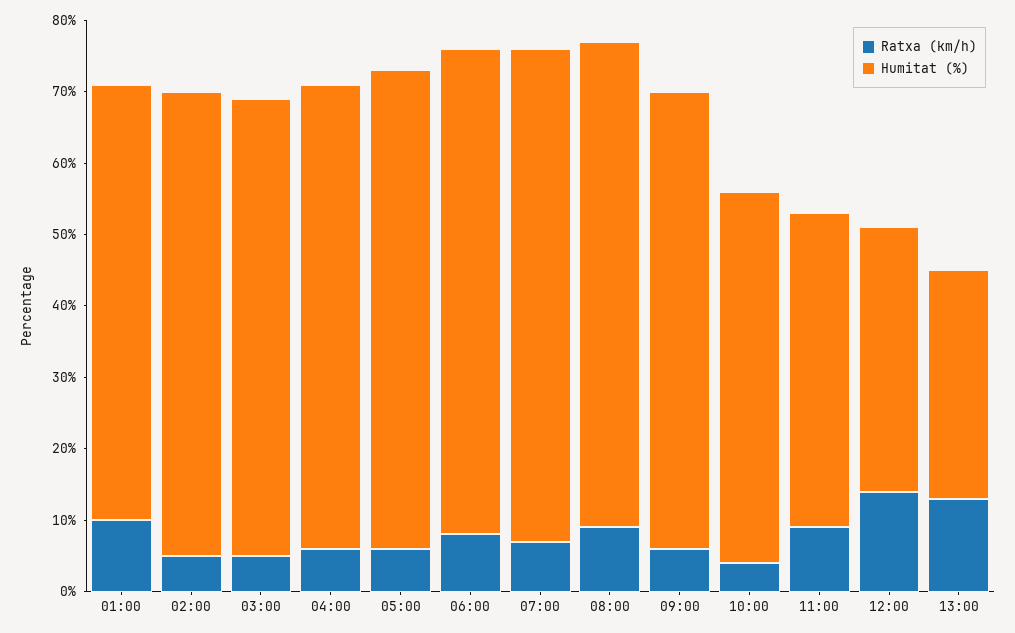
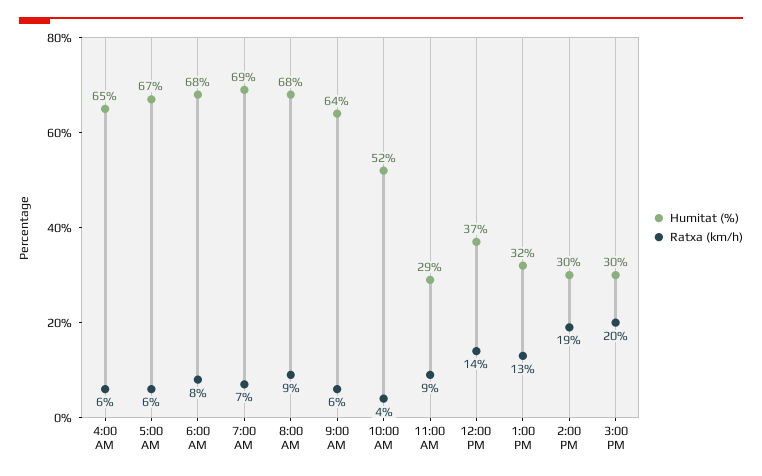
Ratxa (km/h), 01:00: 10 -> none
Humitat (%), 01:00: 60 -> none
Ratxa (km/h), 02:00: 5 -> none
Humitat (%), 02:00: 65 -> none
Ratxa (km/h), 03:00: 5 -> none
Humitat (%), 03:00: 65 -> none
Humitat (%), 11:00: 45 -> 29
Humitat (%), 2:00 PM: none -> 30
Ratxa (km/h), 2:00 PM: none -> 19
Humitat (%), 3:00 PM: none -> 30
Ratxa (km/h), 3:00 PM: none -> 20

